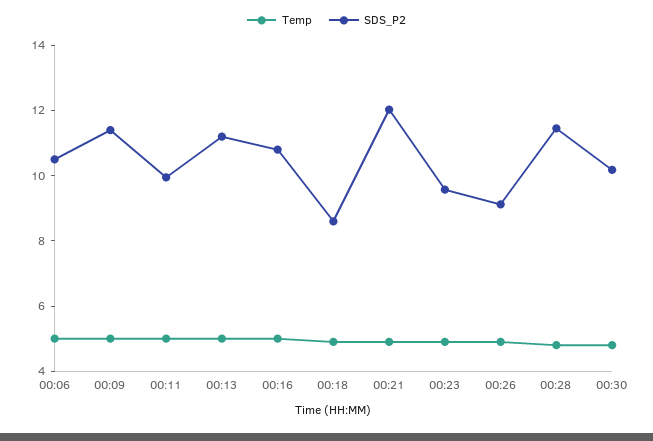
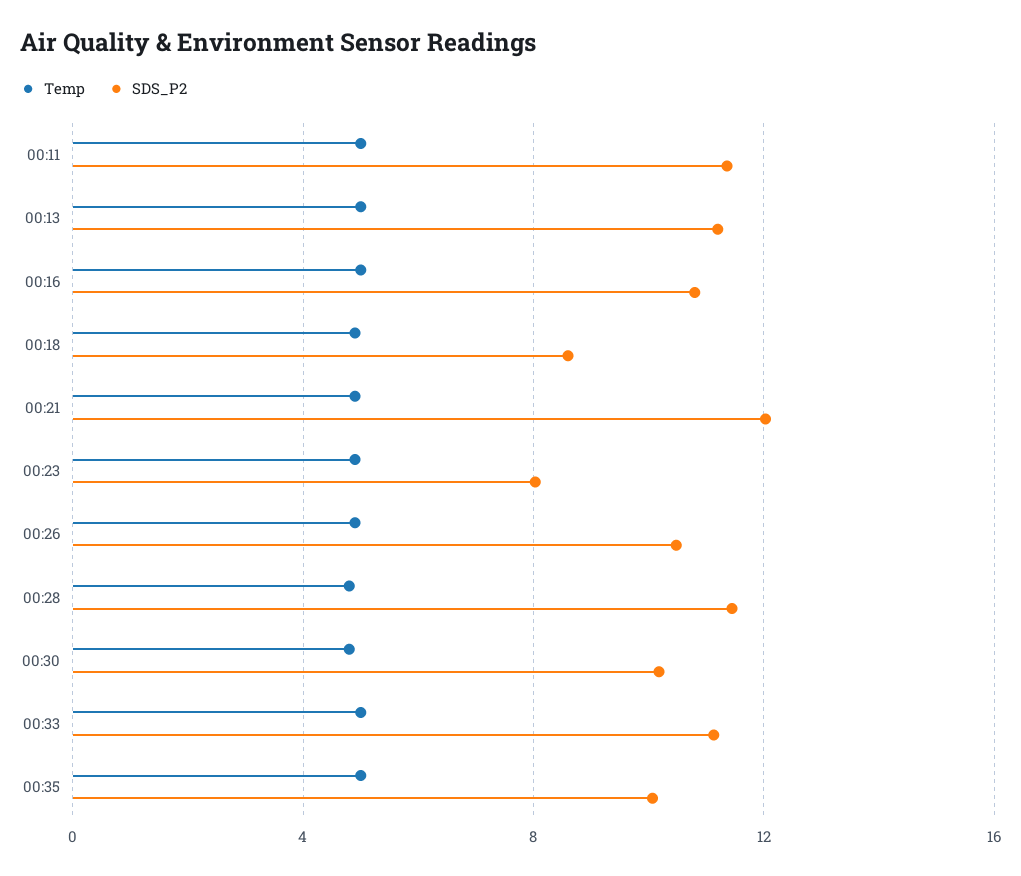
Temp, 00:06: 5 -> none
SDS_P2, 00:06: 10.5 -> none
Temp, 00:09: 5 -> none
SDS_P2, 00:09: 11.5 -> none
SDS_P2, 00:11: 10 -> 11.5
SDS_P2, 00:23: 9.5 -> 8
SDS_P2, 00:26: 9 -> 10.5
Temp, 00:33: none -> 5
SDS_P2, 00:33: none -> 11
Temp, 00:35: none -> 5
SDS_P2, 00:35: none -> 10

